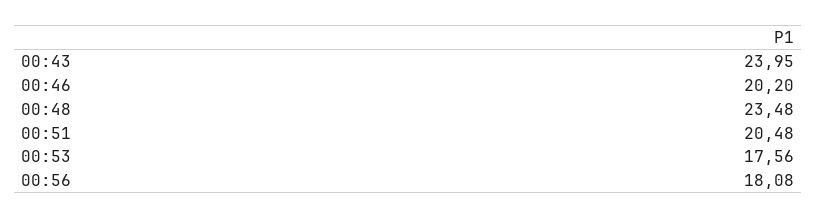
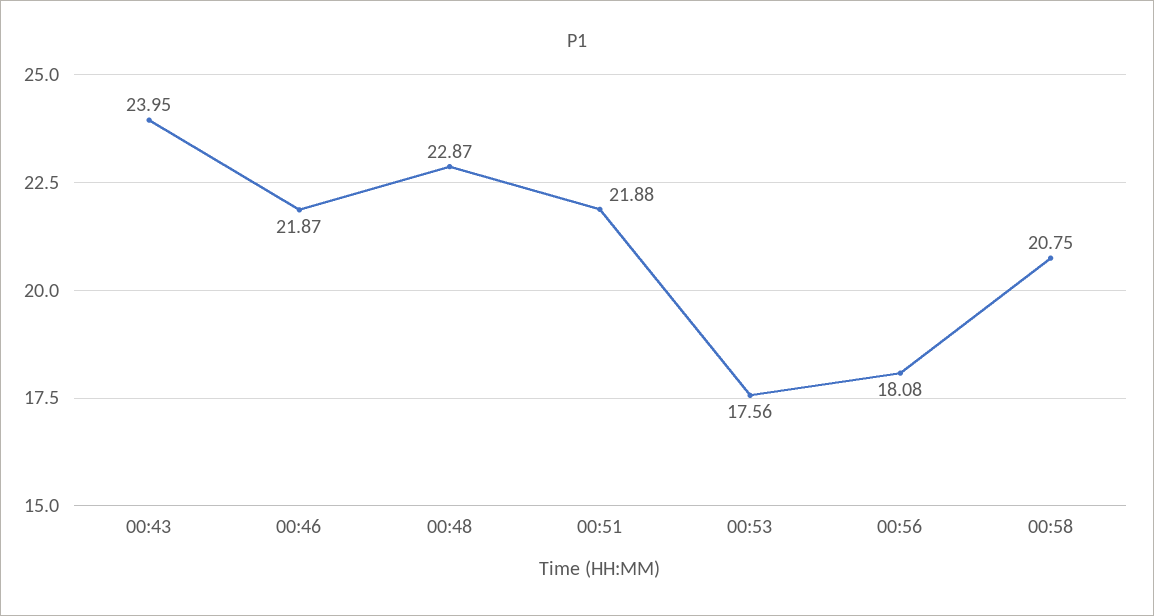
00:46: 20.2 -> 21.87
00:48: 23.48 -> 22.87
00:51: 20.48 -> 21.88
00:58: none -> 20.75

